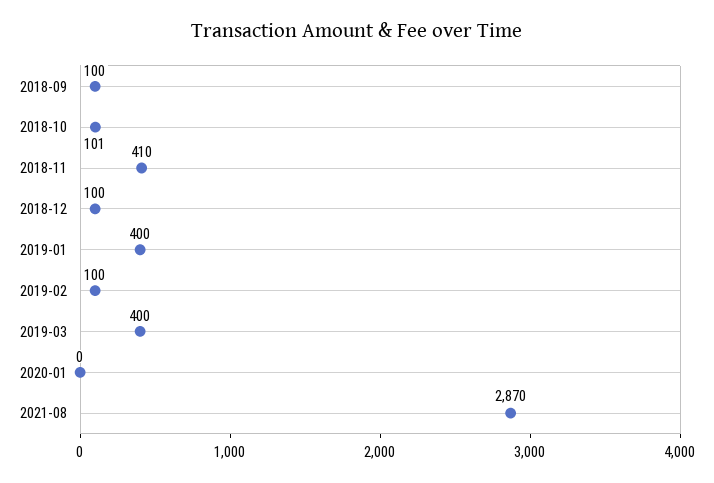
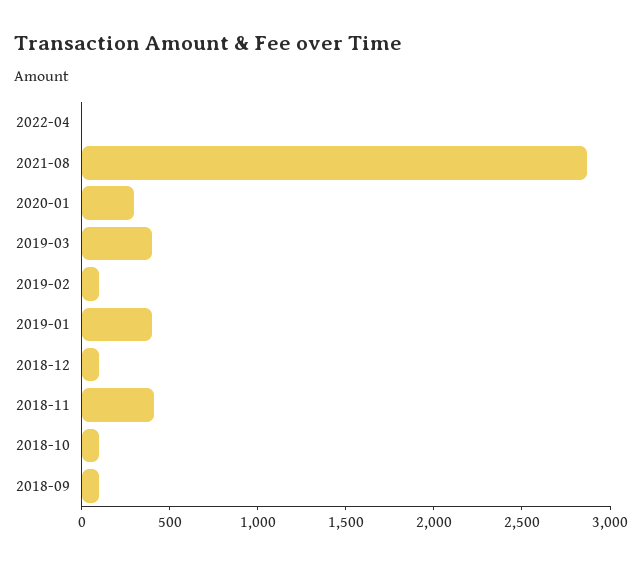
2020-01: 0 -> 300
2022-04: none -> 0

